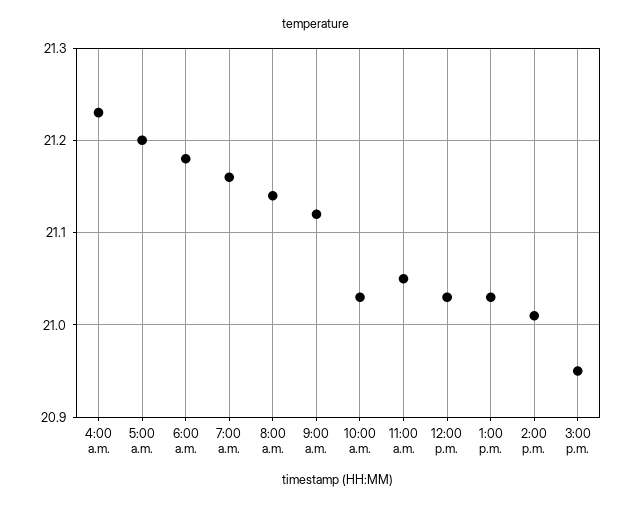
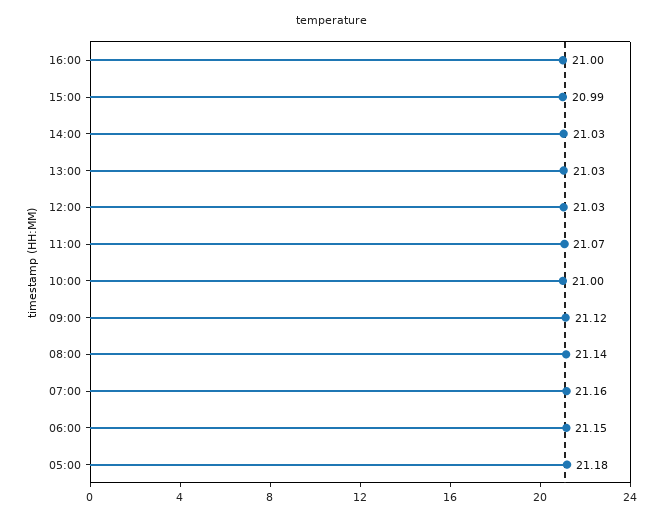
4:00 a.m.: 21.23 -> none
5:00 a.m.: 21.2 -> 21.18
6:00 a.m.: 21.18 -> 21.15
10:00 a.m.: 21.03 -> 21
11:00 a.m.: 21.05 -> 21.07
2:00 p.m.: 21.01 -> 21.03
3:00 p.m.: 20.95 -> 20.99
16:00: none -> 21

